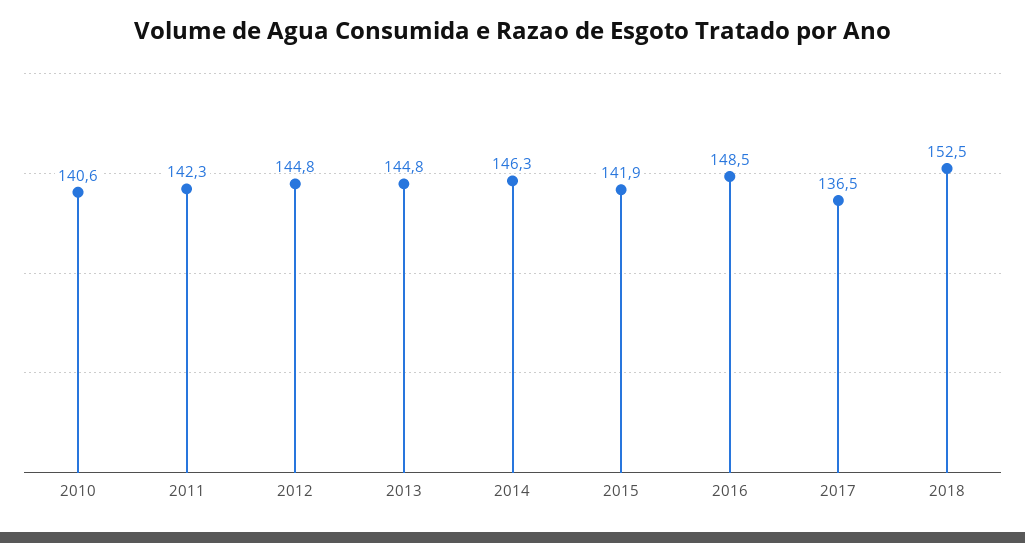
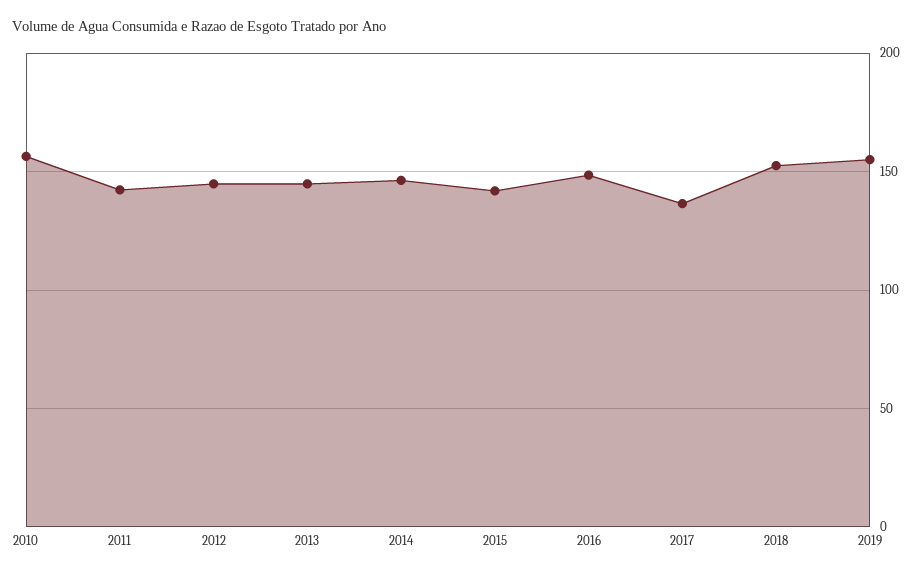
2010: 140.6 -> 155
2019: none -> 155

